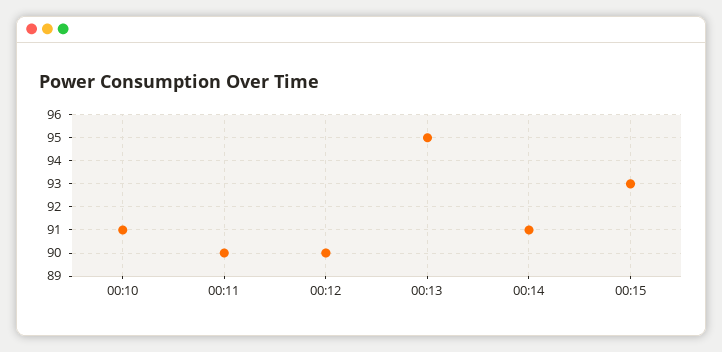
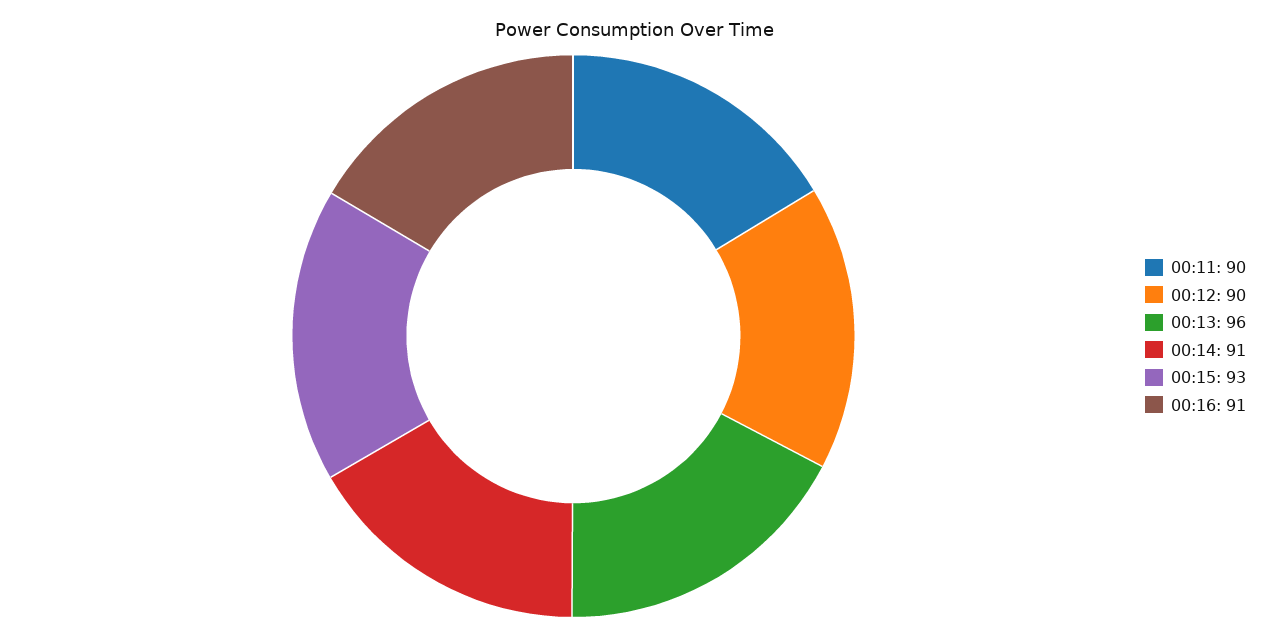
00:10: 91 -> none
00:13: 95 -> 96
00:16: none -> 91

